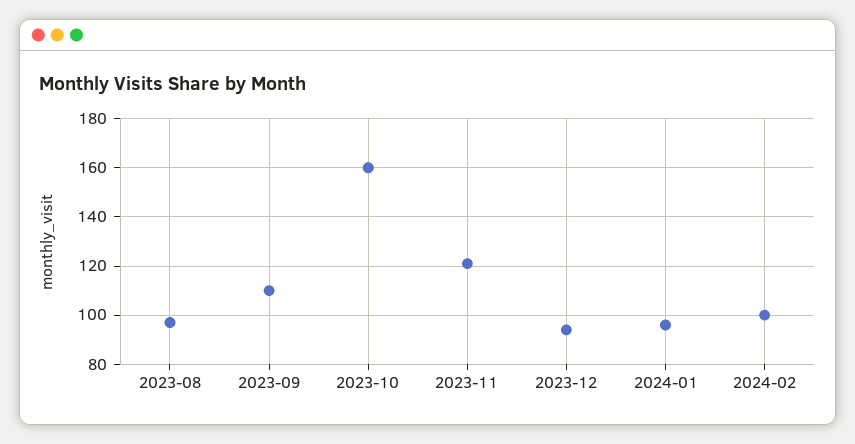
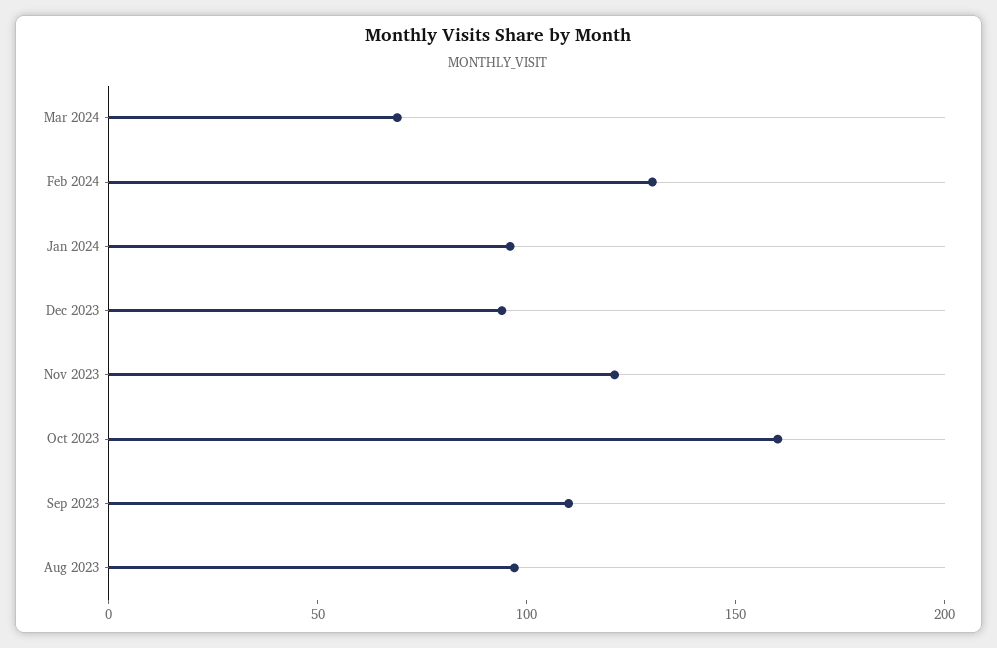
2024-02: 100 -> 130
Mar 2024: none -> 70

